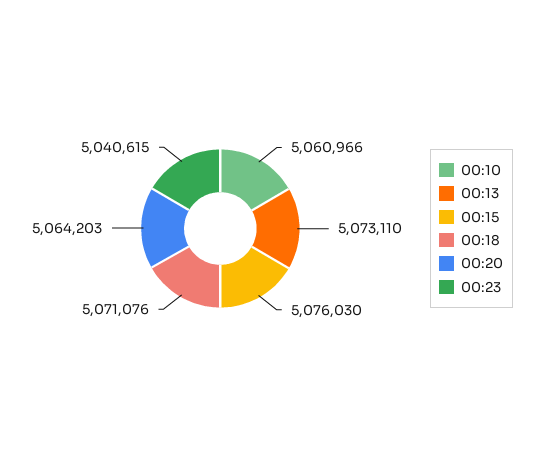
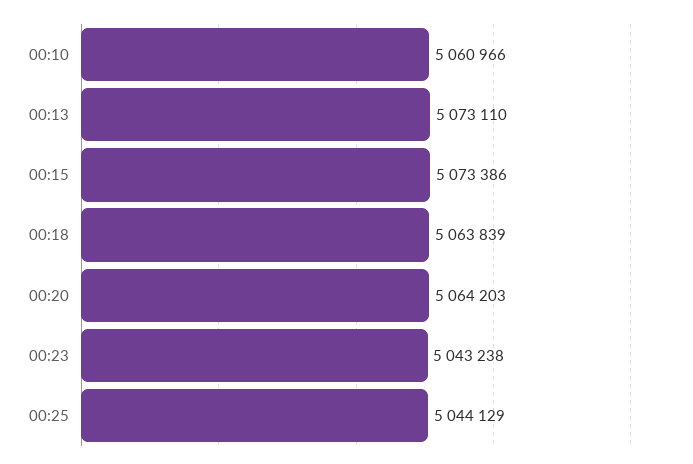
00:15: 5076030 -> 5073386
00:18: 5071076 -> 5063839
00:23: 5040615 -> 5043238
00:25: none -> 5044129

